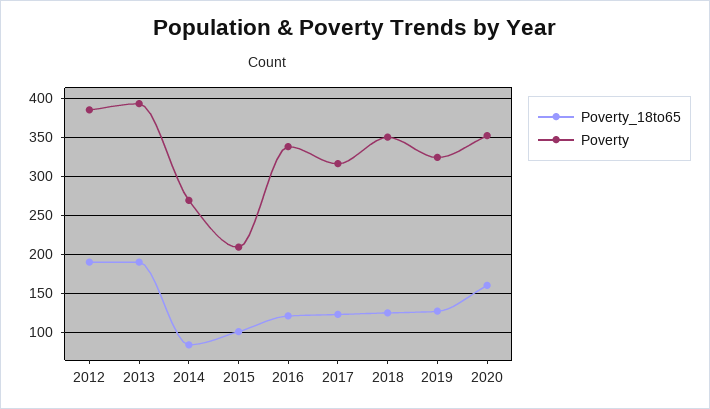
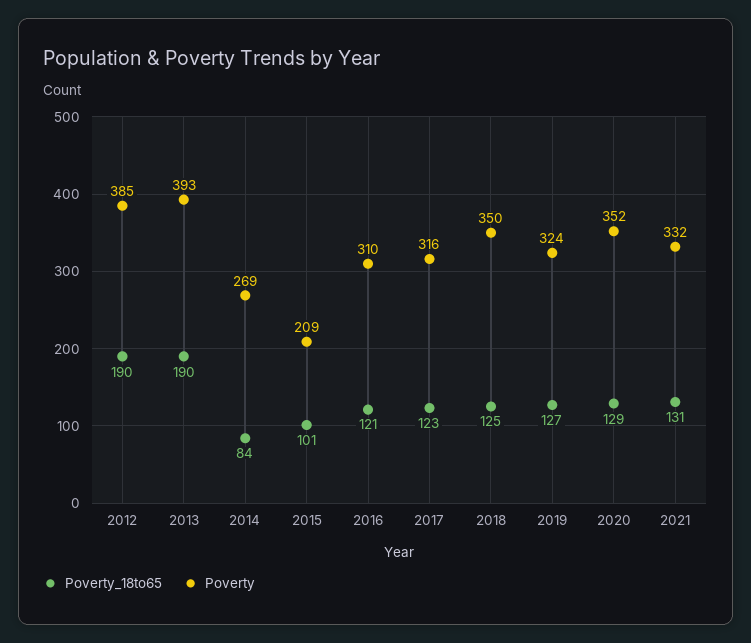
Poverty, 2016: 340 -> 310
Poverty_18to65, 2020: 160 -> 129
Poverty_18to65, 2021: none -> 131
Poverty, 2021: none -> 332

